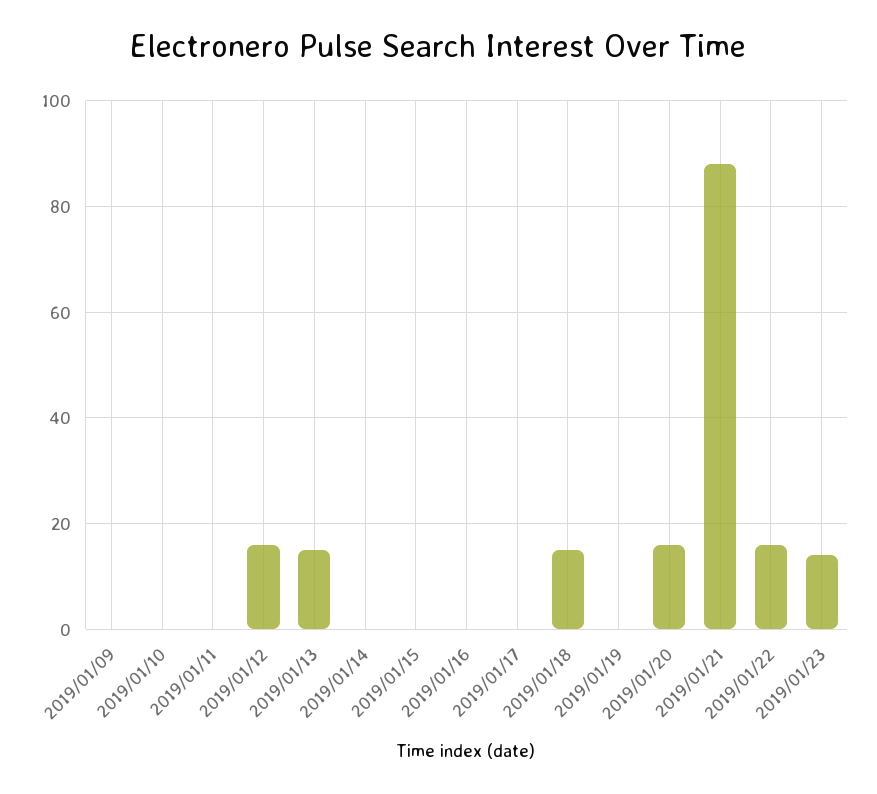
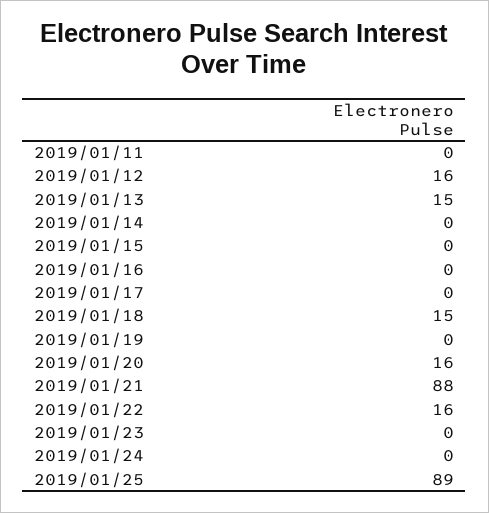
2019/01/09: 0 -> none
2019/01/10: 0 -> none
2019/01/23: 15 -> 0
2019/01/24: none -> 0
2019/01/25: none -> 89

